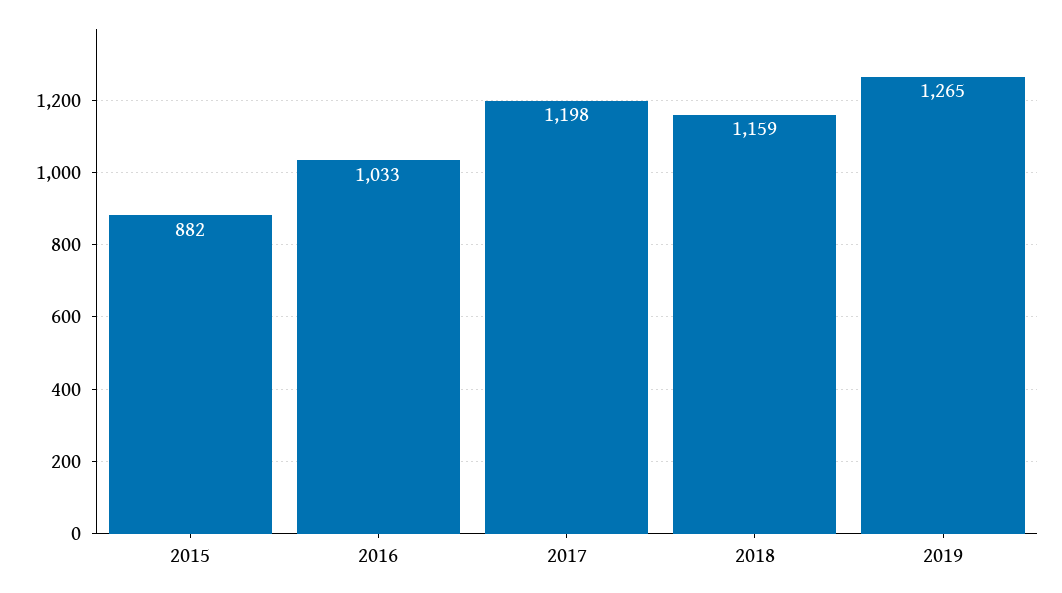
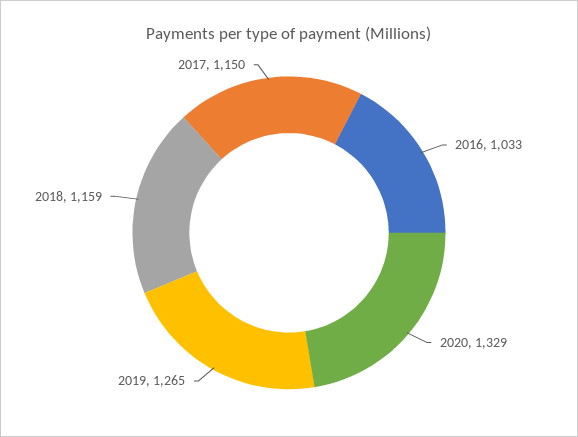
2015: 882 -> none
2017: 1198 -> 1150
2020: none -> 1329

